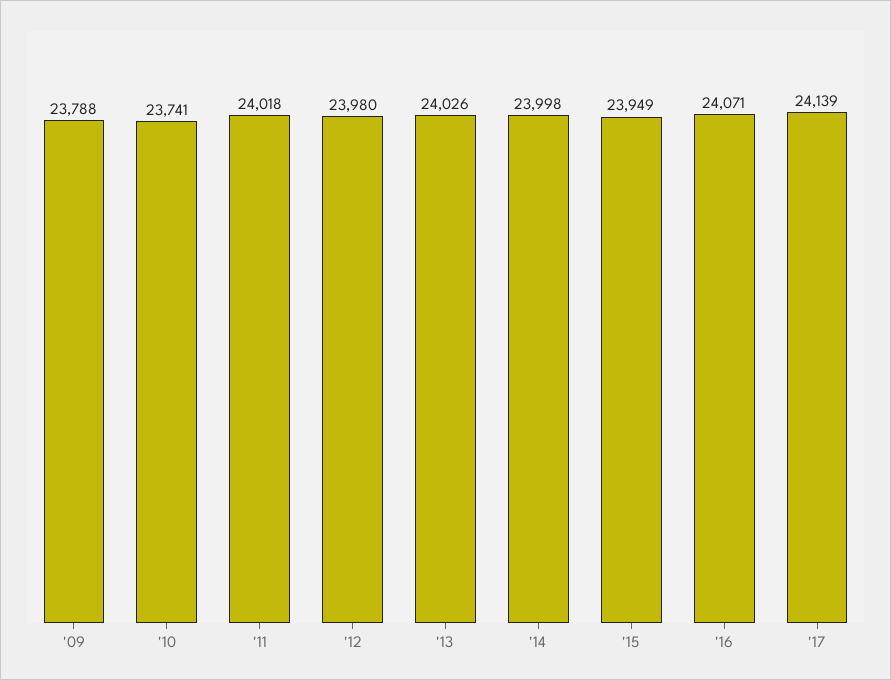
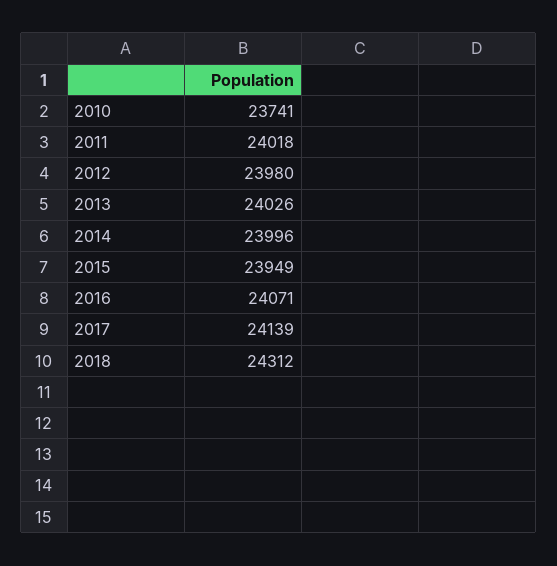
'09: 23788 -> none
'14: 23998 -> 23996
2018: none -> 24312

